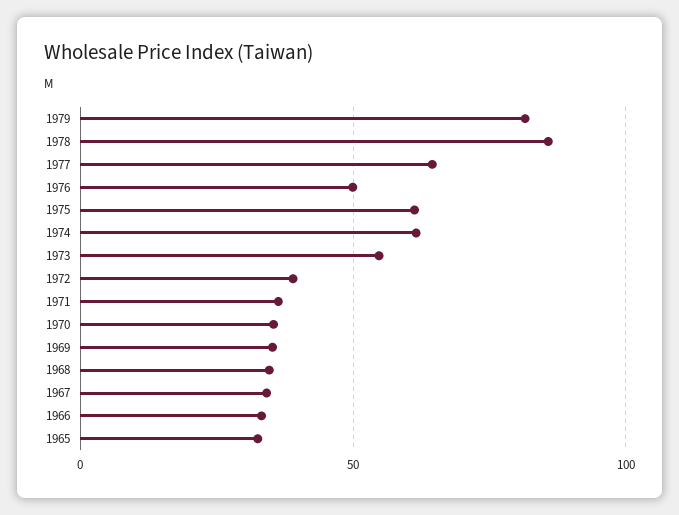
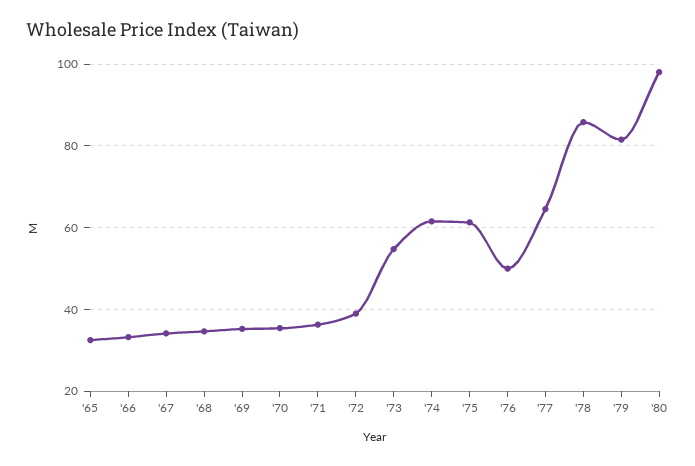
'80: none -> 98

